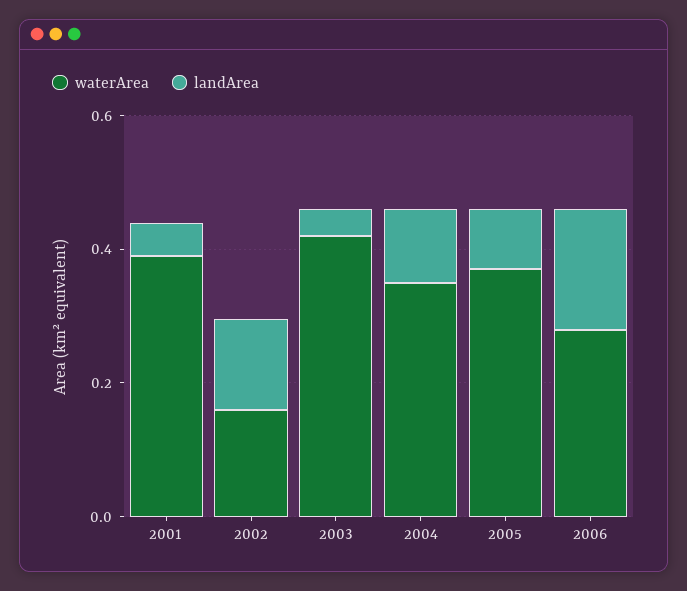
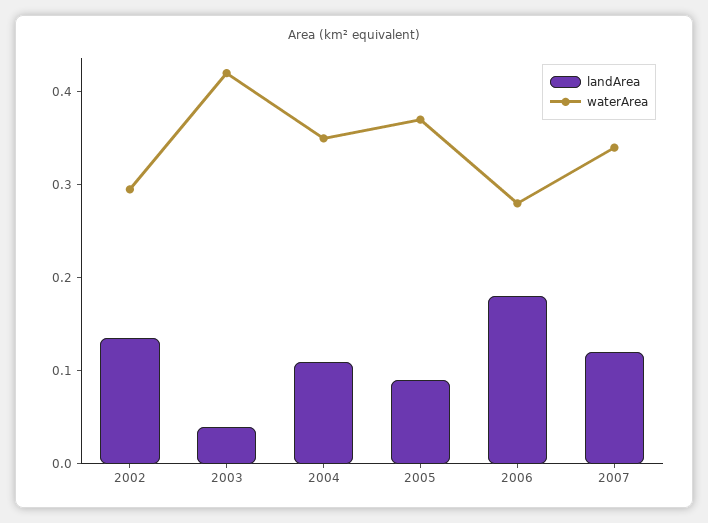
waterArea, 2001: 0.4 -> none
landArea, 2001: 0.05 -> none
waterArea, 2002: 0.15 -> 0.3
landArea, 2007: none -> 0.12
waterArea, 2007: none -> 0.34

